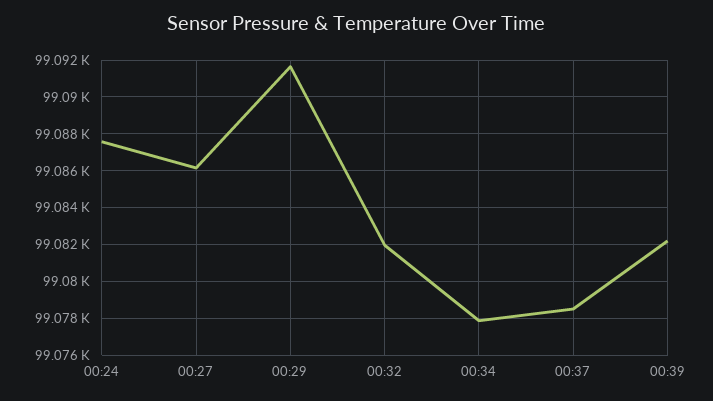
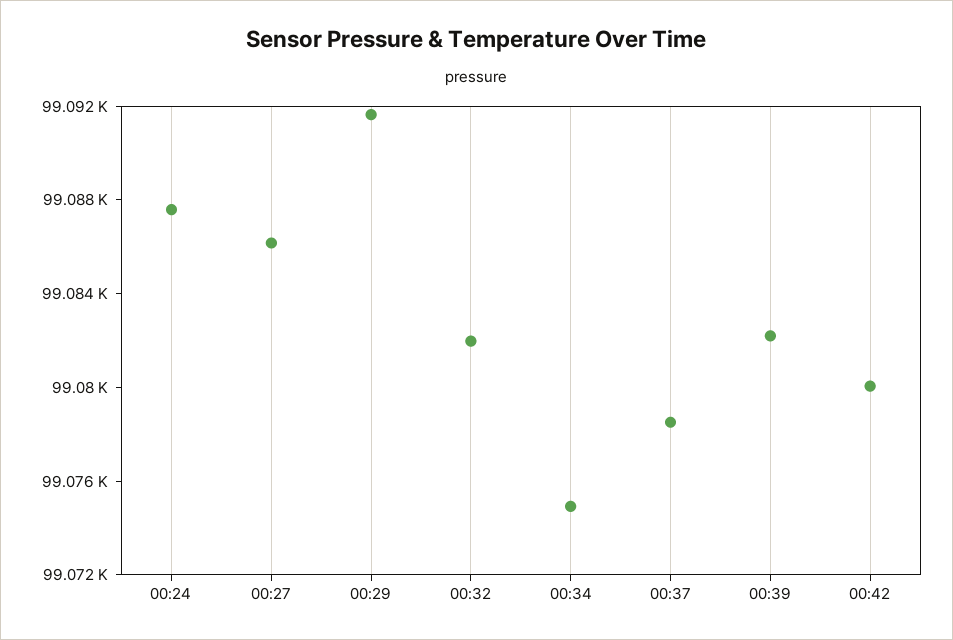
00:34: 99078 -> 99075
00:42: none -> 99080

